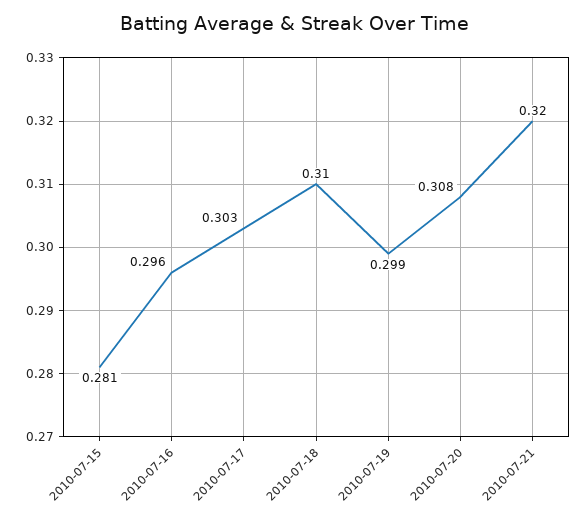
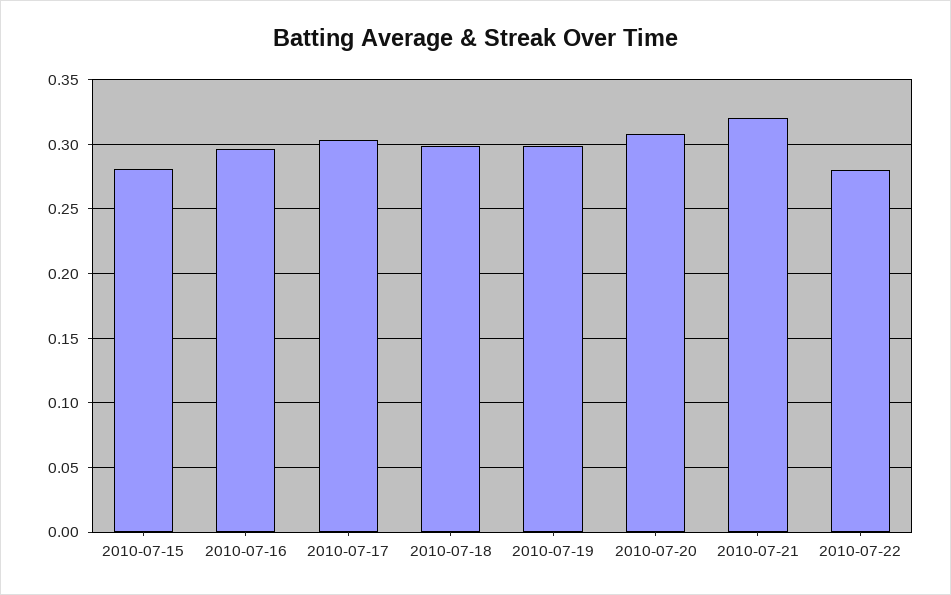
2010-07-18: 0.31 -> 0.3
2010-07-22: none -> 0.28

